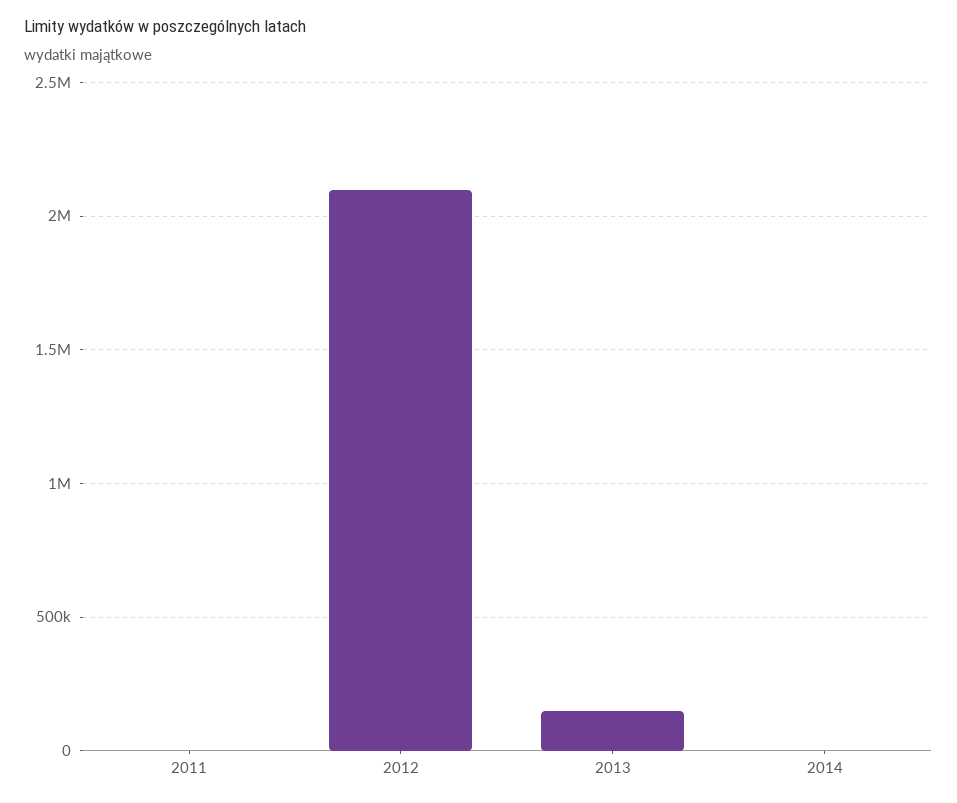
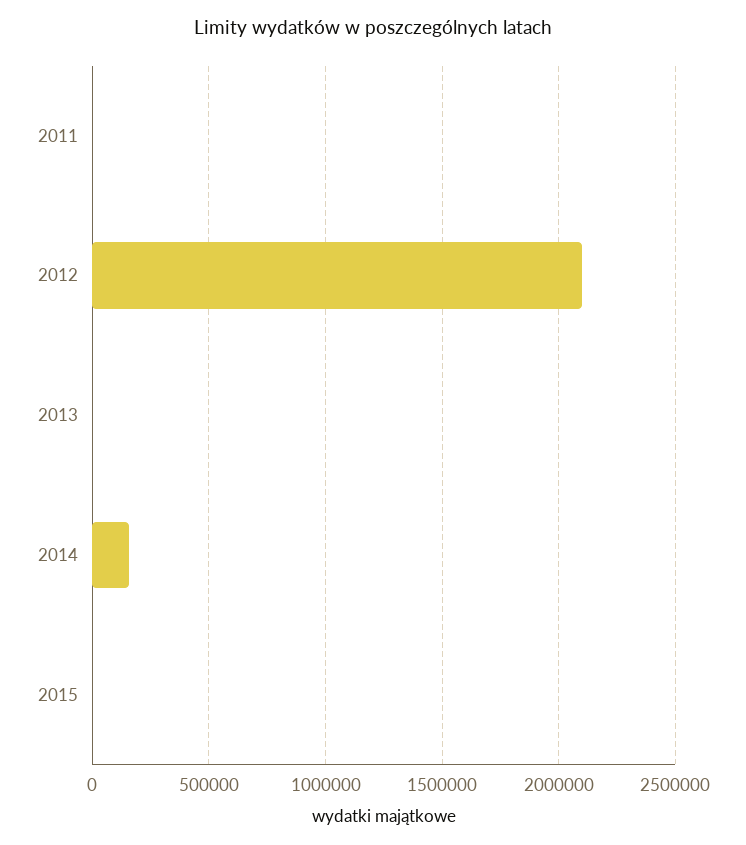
2013: 150000 -> 0
2014: 0 -> 150000
2015: none -> 0

